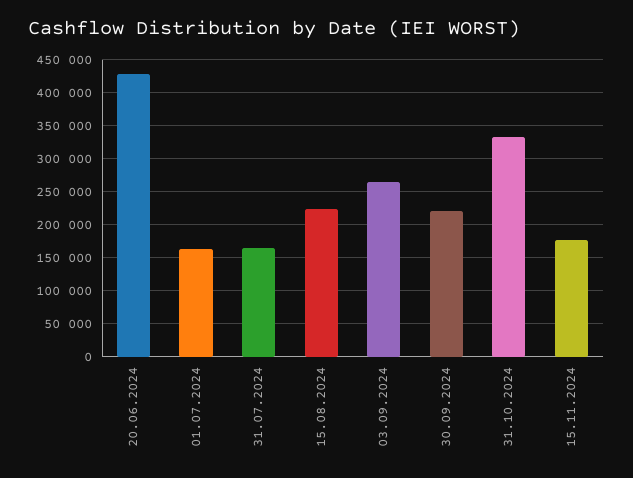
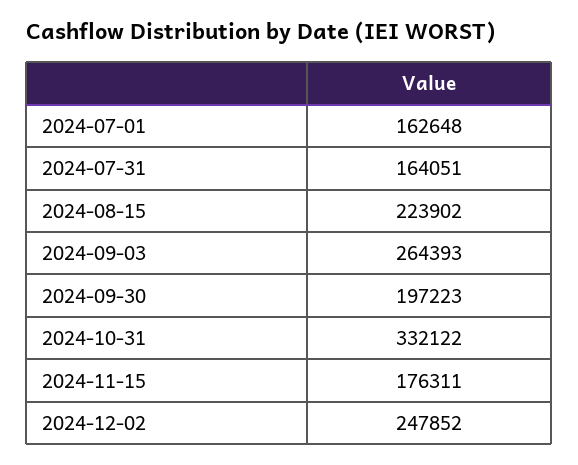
20.06.2024: 430000 -> none
30.09.2024: 220000 -> 197223
2024-12-02: none -> 247852

